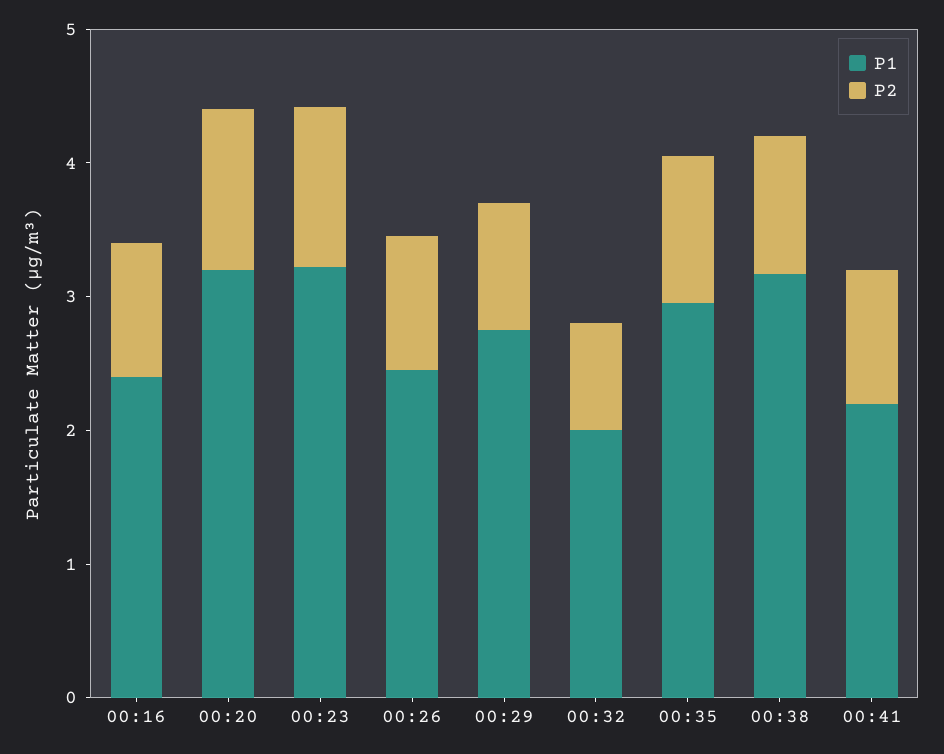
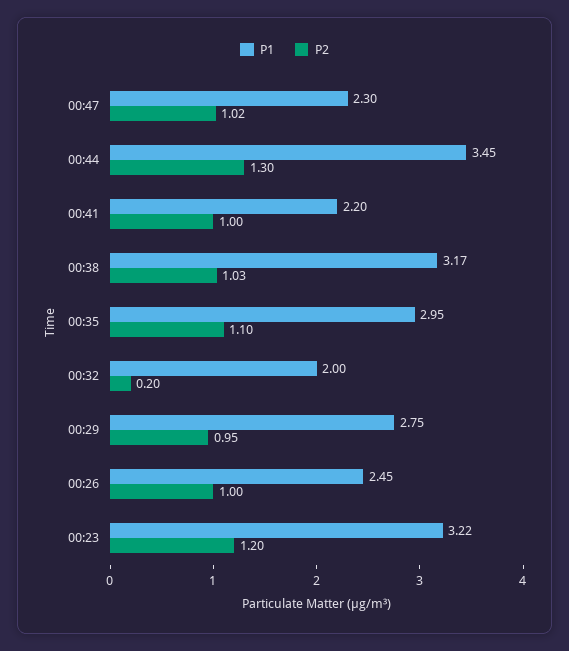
P1, 00:16: 2.4 -> none
P2, 00:16: 1 -> none
P1, 00:20: 3.2 -> none
P2, 00:20: 1.2 -> none
P2, 00:32: 0.8 -> 0.2
P1, 00:47: none -> 2.3
P2, 00:47: none -> 1.02
P1, 00:44: none -> 3.45
P2, 00:44: none -> 1.3

